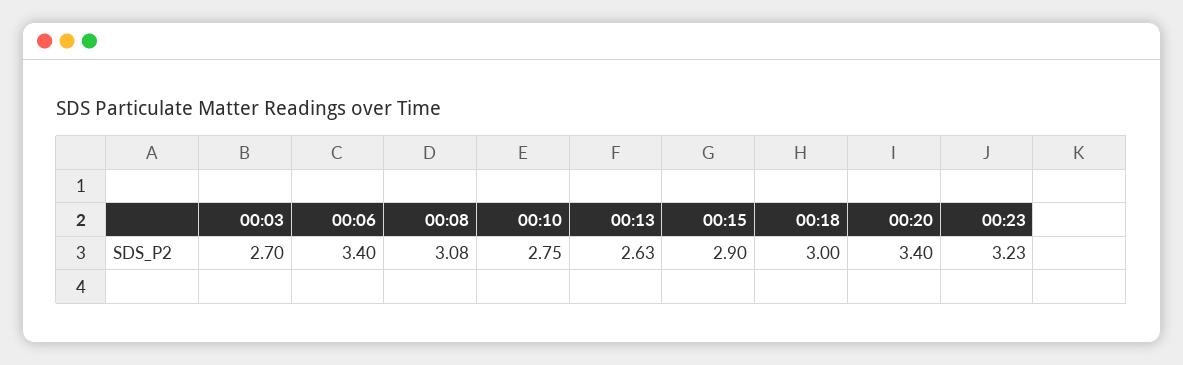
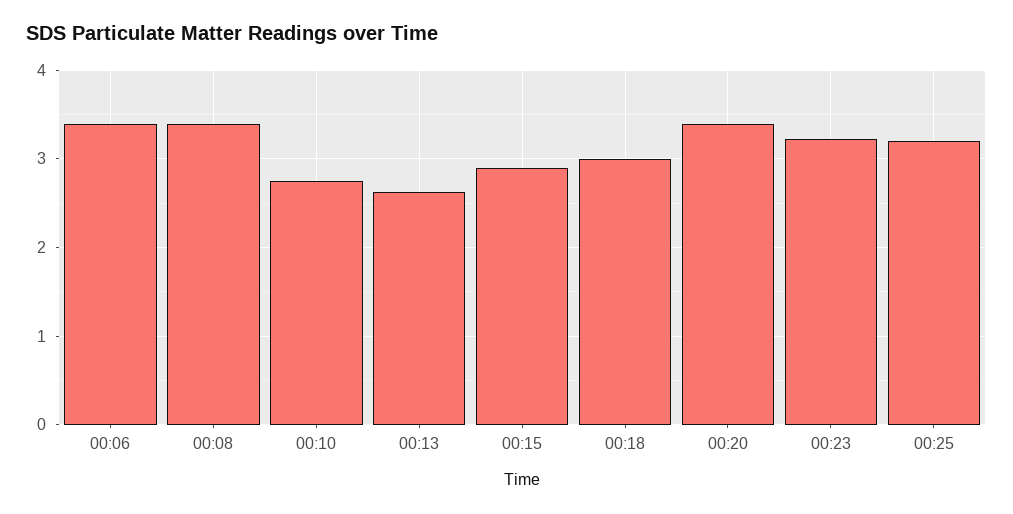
00:03: 2.7 -> none
00:08: 3.08 -> 3.4
00:25: none -> 3.2

